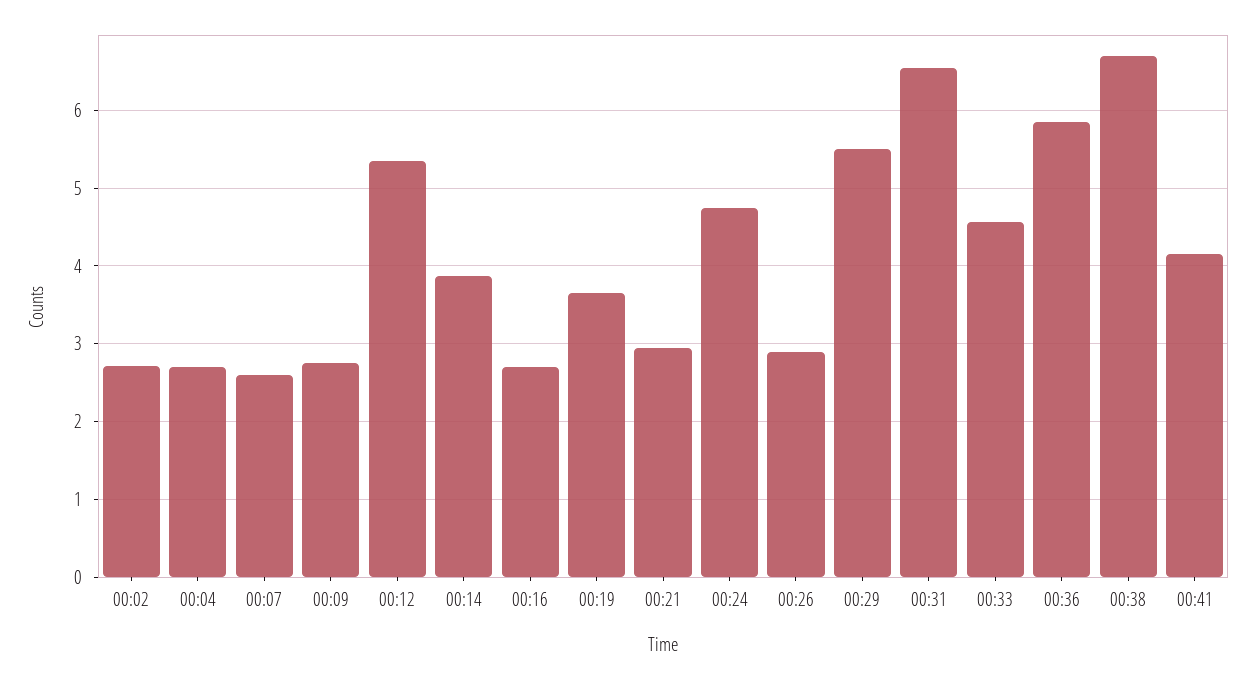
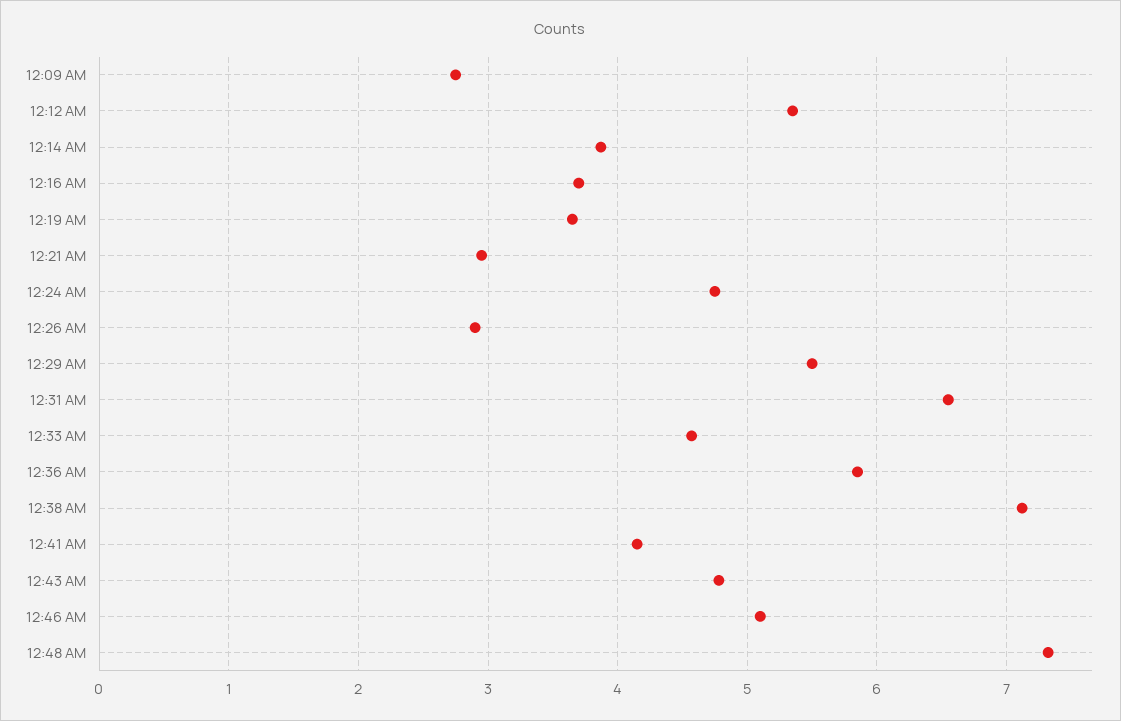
00:02: 2.7 -> none
00:04: 2.7 -> none
00:07: 2.6 -> none
00:16: 2.7 -> 3.7
00:38: 6.7 -> 7.1
12:43 AM: none -> 4.8
12:46 AM: none -> 5.1
12:48 AM: none -> 7.3

